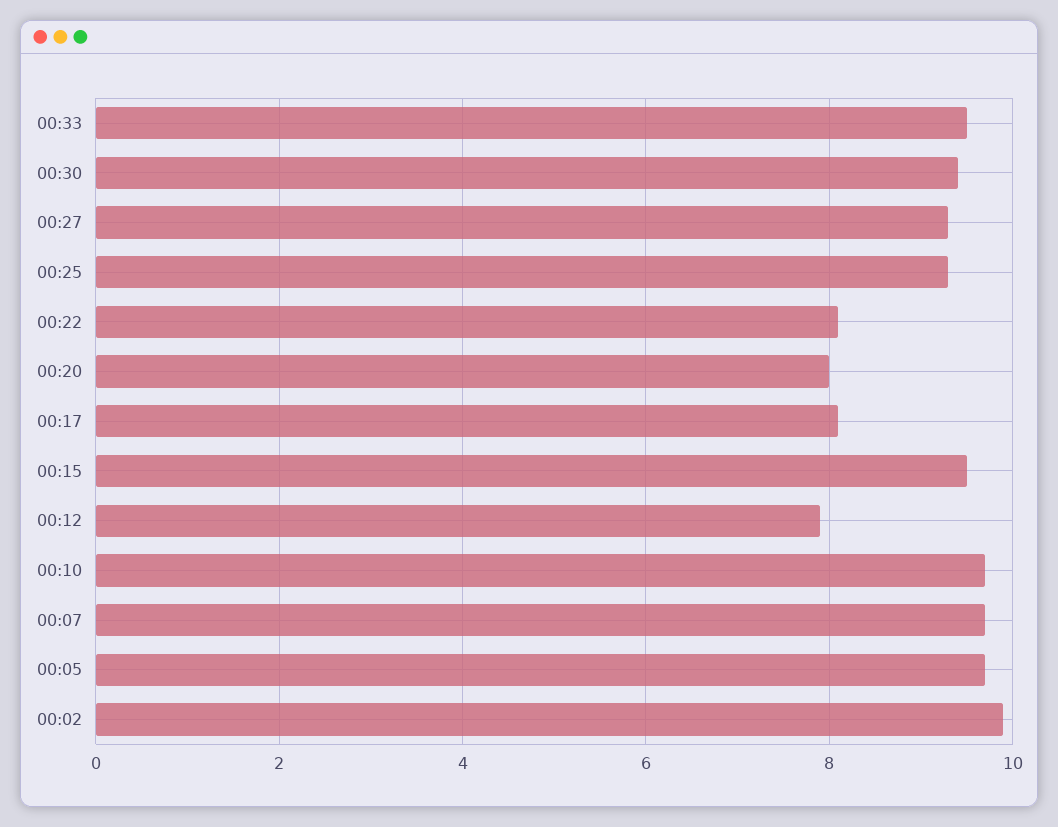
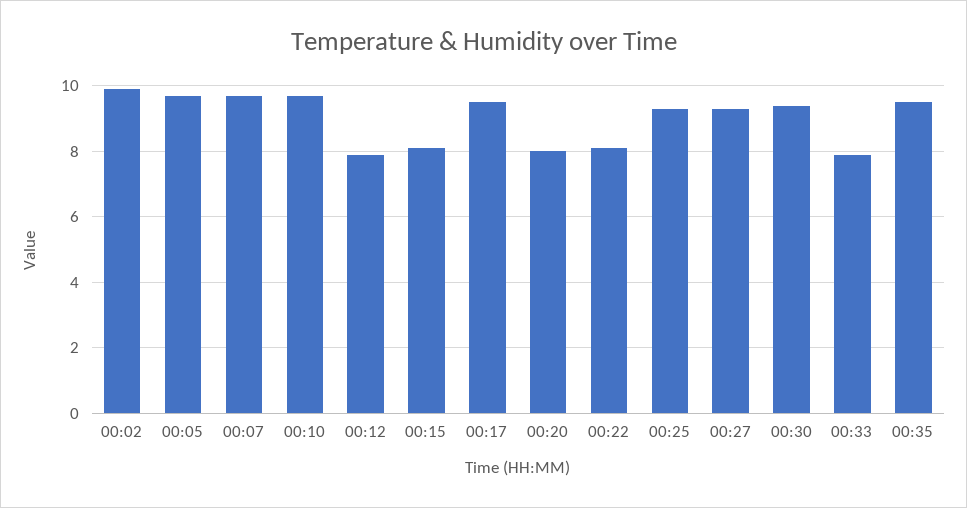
00:33: 9.5 -> 8
00:17: 8 -> 9.5
00:15: 9.5 -> 8
00:35: none -> 9.5

